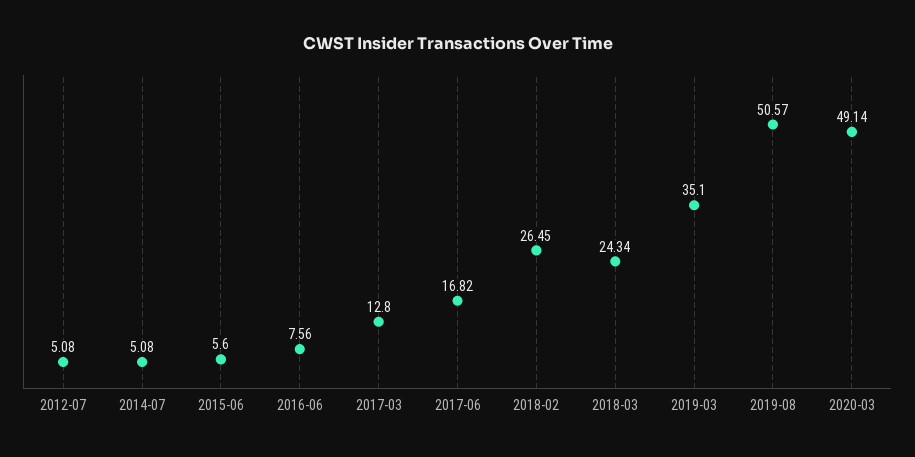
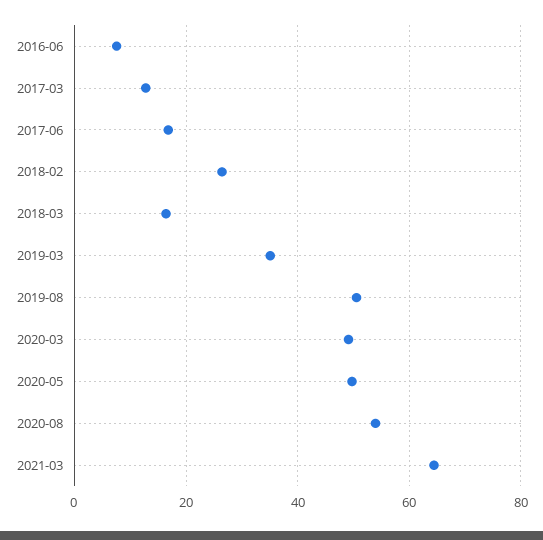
2012-07: 5.08 -> none
2014-07: 5.08 -> none
2015-06: 5.6 -> none
2018-03: 24.34 -> 16
2020-05: none -> 50
2020-08: none -> 54
2021-03: none -> 64

